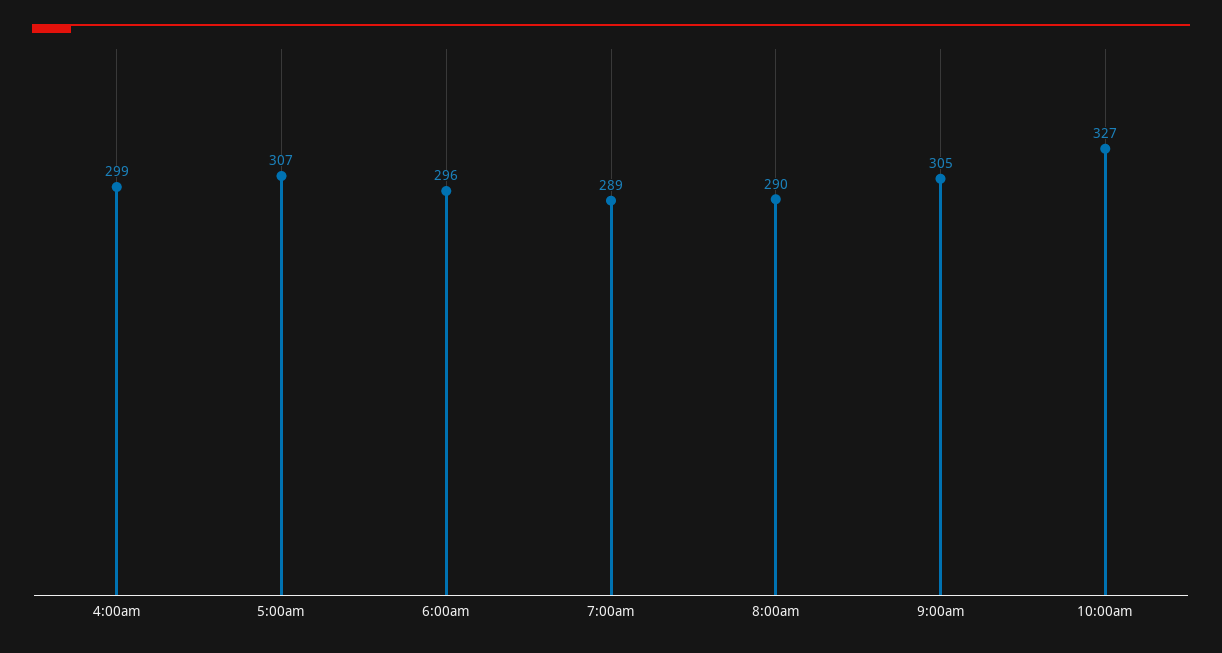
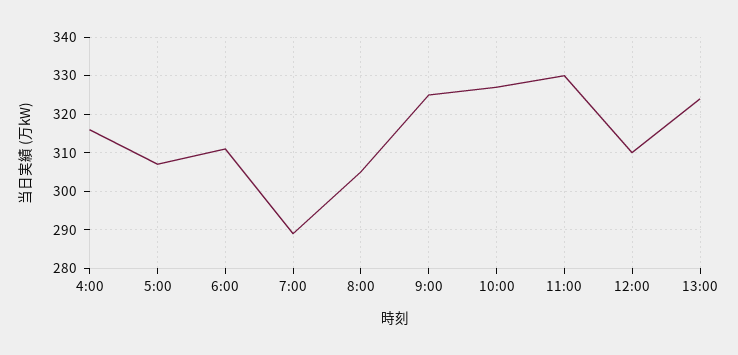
4:00am: 299 -> 315
6:00am: 296 -> 310
8:00am: 290 -> 305
9:00am: 305 -> 325
11:00: none -> 330
12:00: none -> 310
13:00: none -> 325

